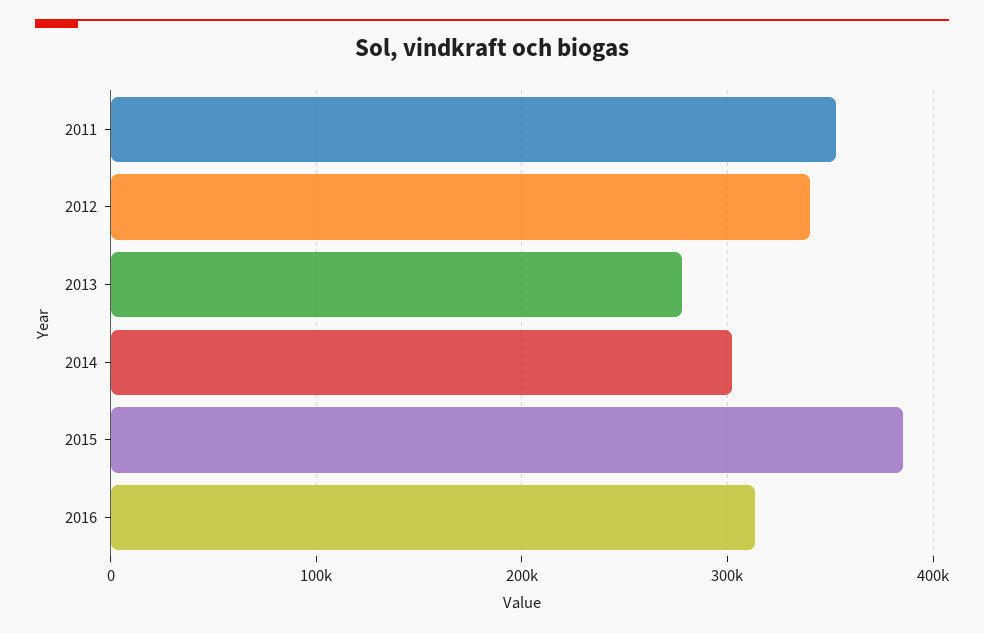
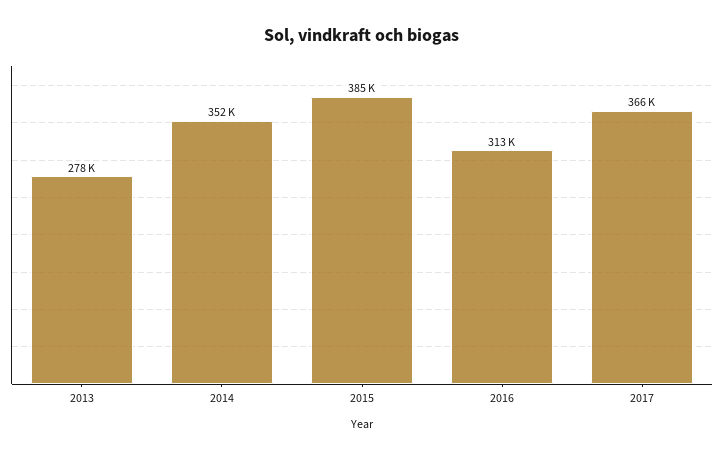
2011: 350000 -> none
2012: 340000 -> none
2014: 300000 -> 352000
2017: none -> 366000

